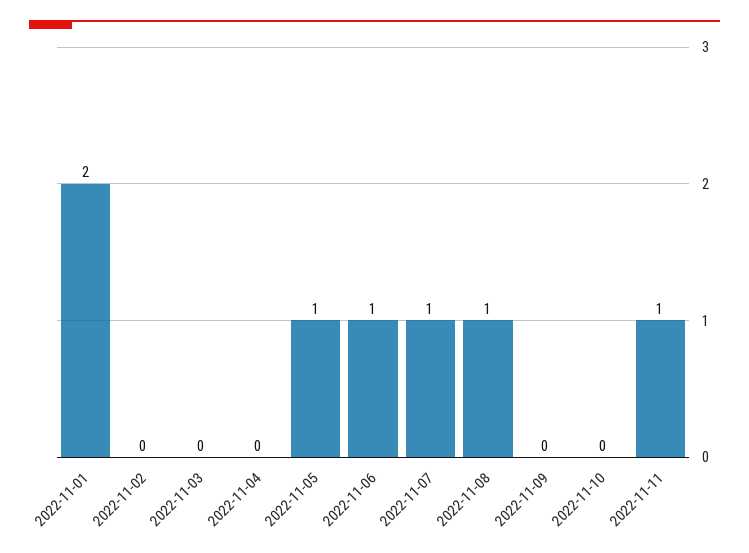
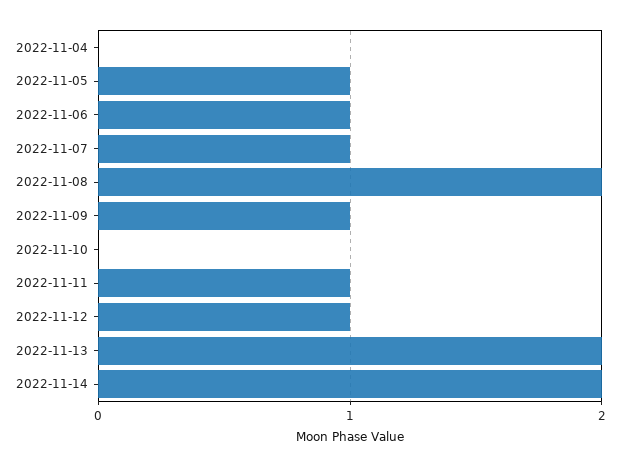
2022-11-01: 2 -> none
2022-11-02: 0 -> none
2022-11-03: 0 -> none
2022-11-08: 1 -> 2
2022-11-09: 0 -> 1
2022-11-12: none -> 1
2022-11-13: none -> 2
2022-11-14: none -> 2

